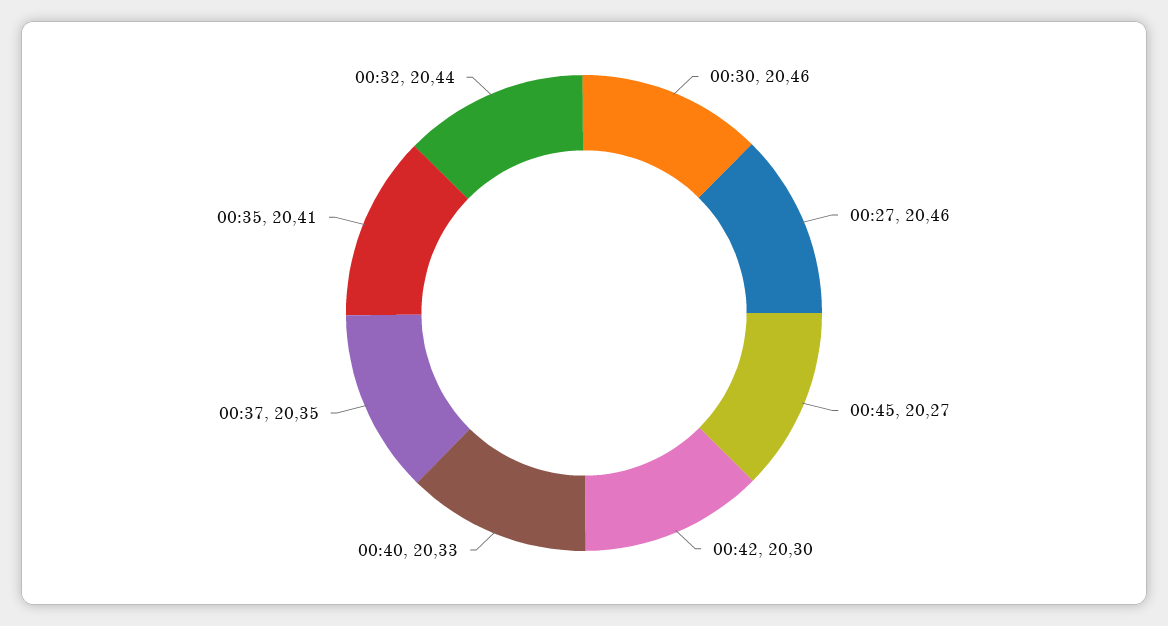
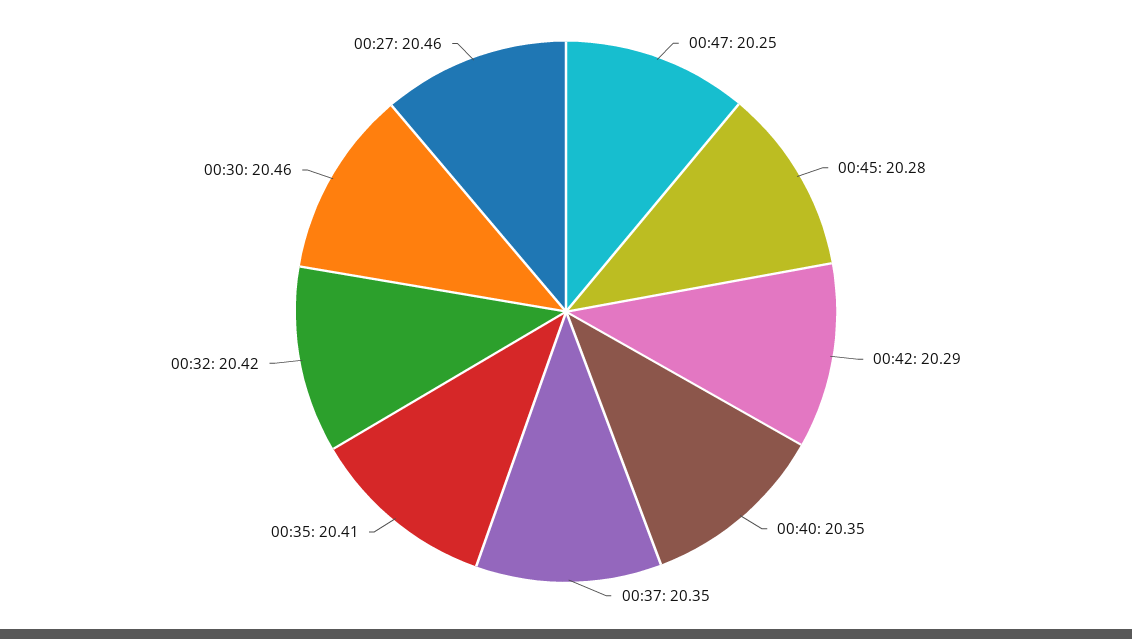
00:45: 20.27 -> 20.28
00:42: 20.3 -> 20.29
00:40: 20.33 -> 20.35
00:32: 20.44 -> 20.42
00:47: none -> 20.25

